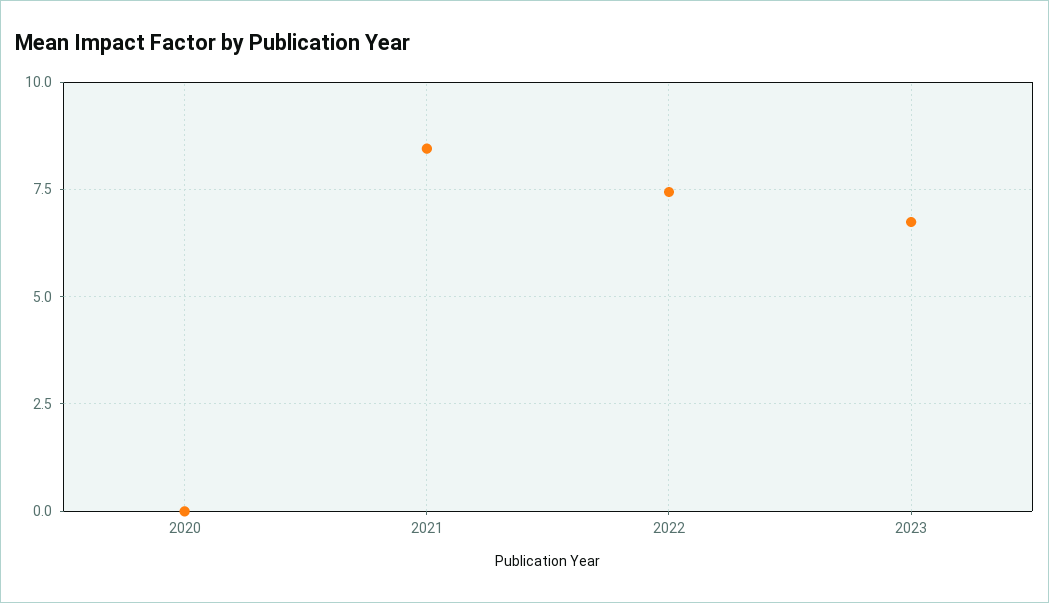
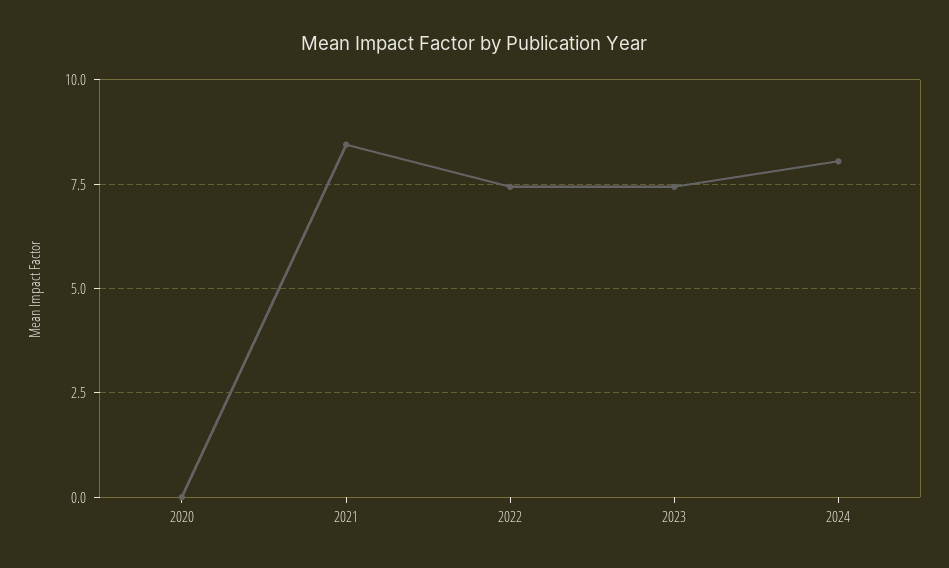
2023: 6.75 -> 7.5
2024: none -> 8

